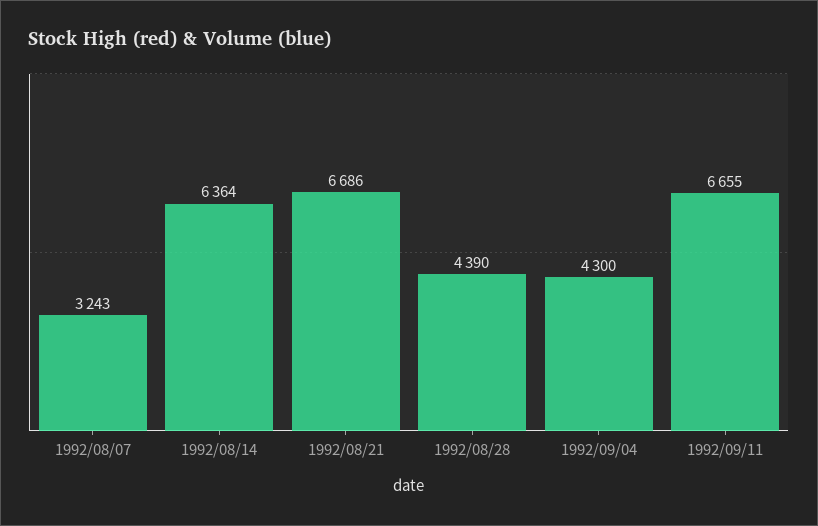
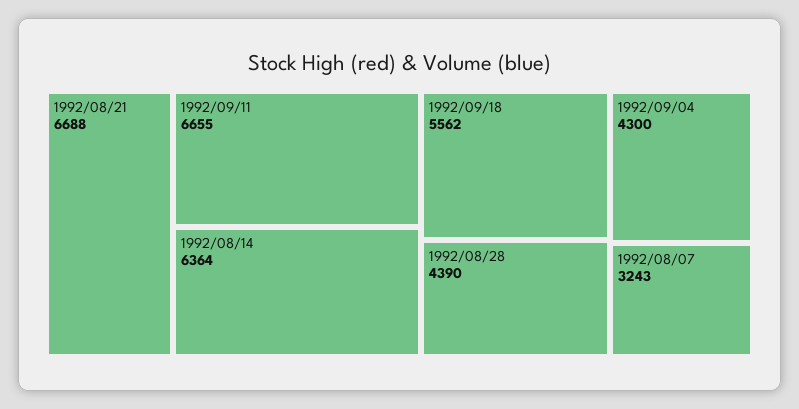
1992/08/21: 6686 -> 6688
1992/09/18: none -> 5562

